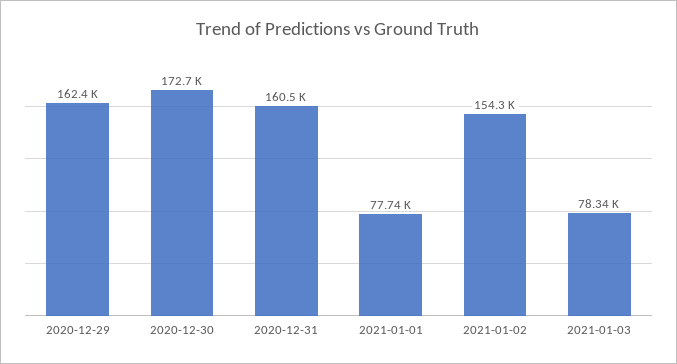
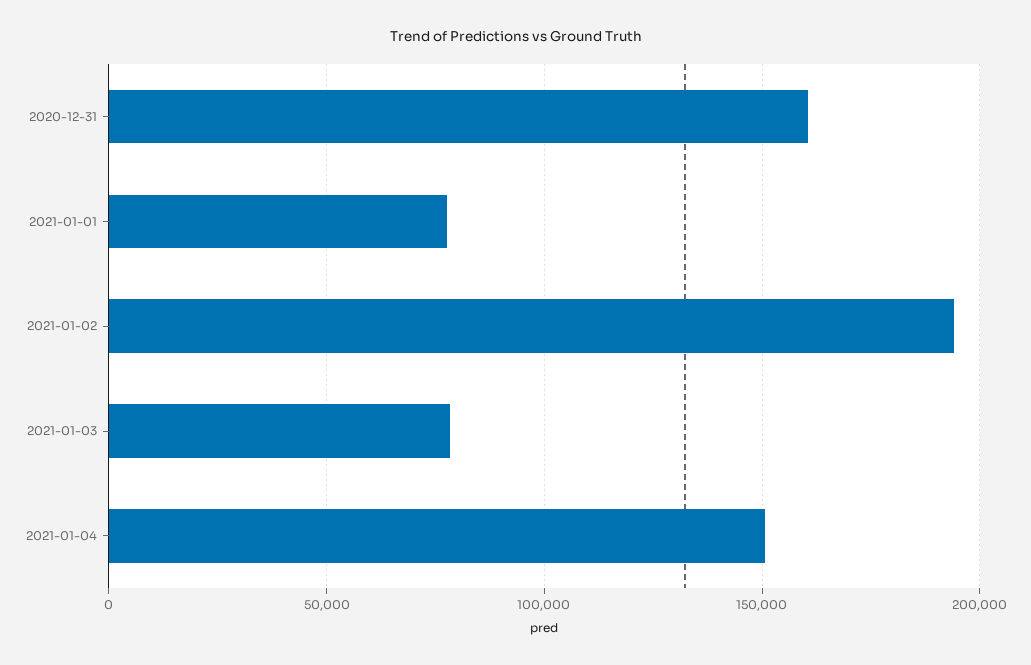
2020-12-29: 162400 -> none
2020-12-30: 172700 -> none
2021-01-02: 154300 -> 195000
2021-01-04: none -> 150000

